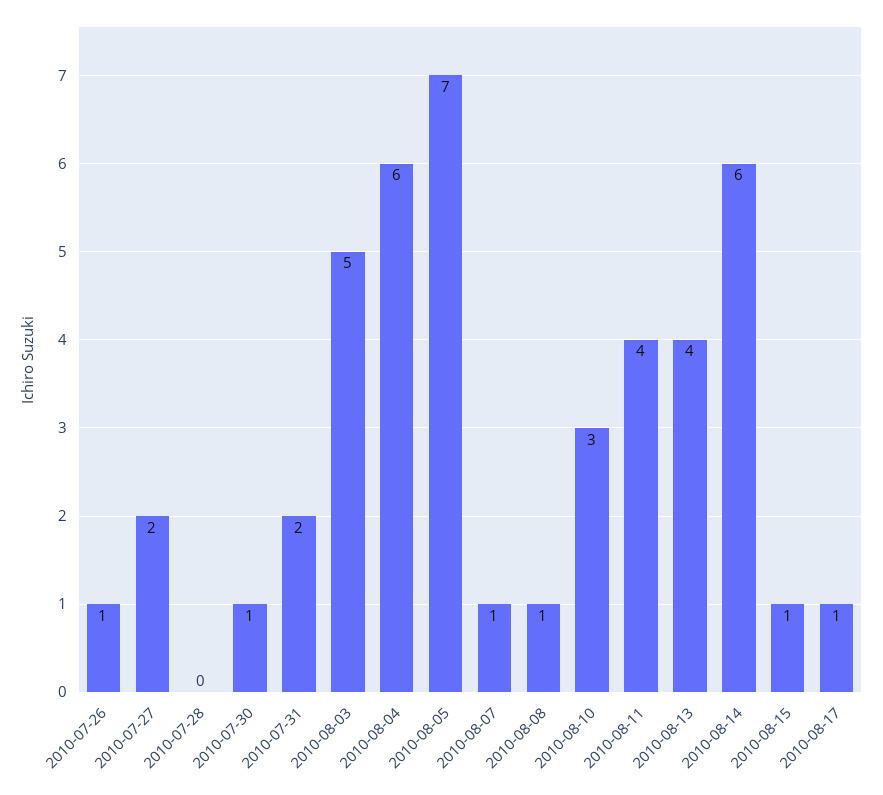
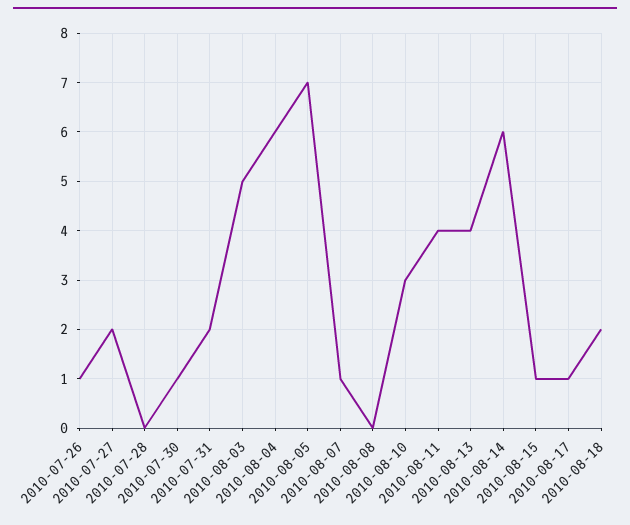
2010-08-08: 1 -> 0
2010-08-18: none -> 2

